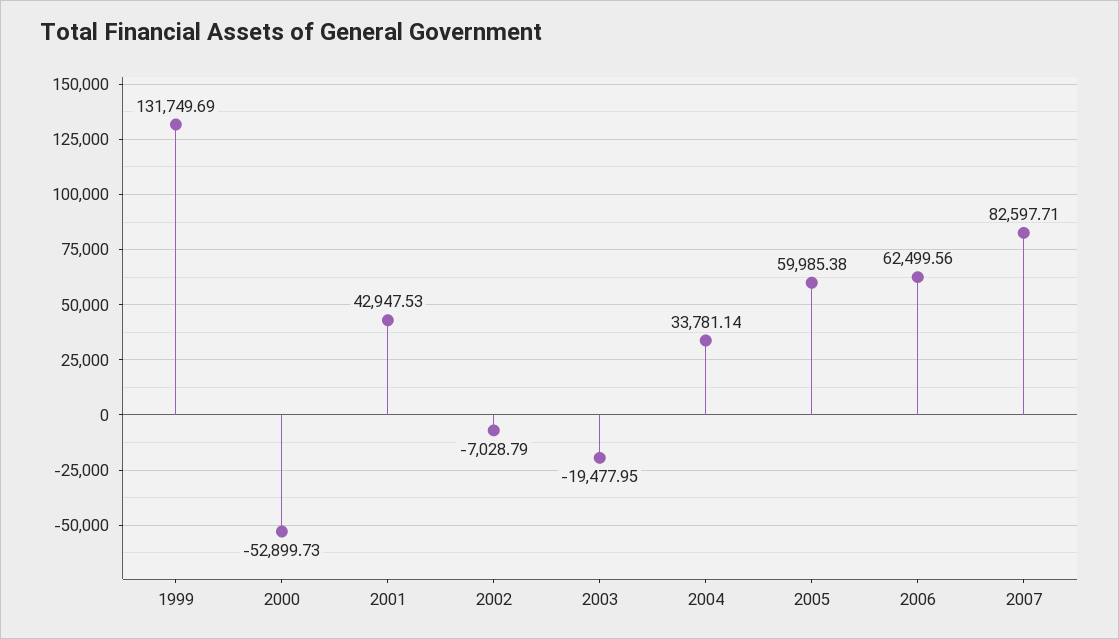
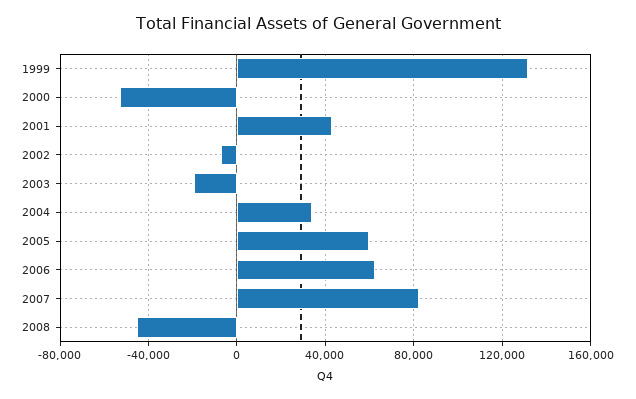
2008: none -> -45000

